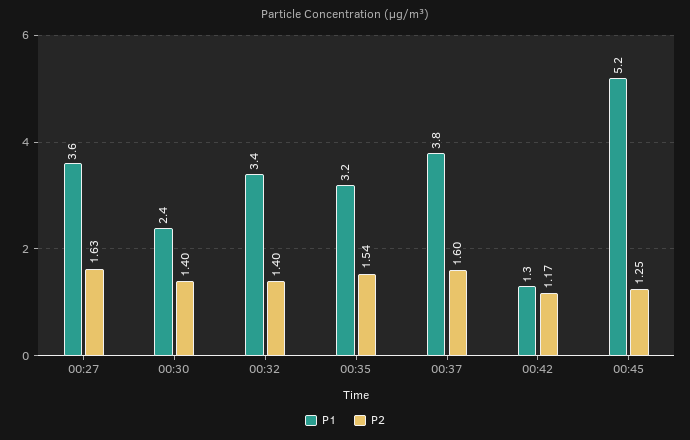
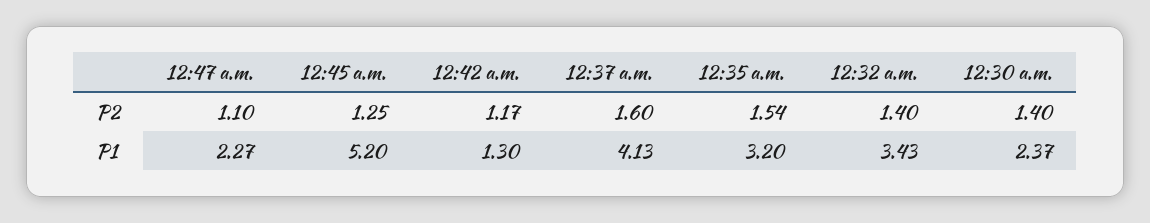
P1, 00:27: 3.6 -> none
P2, 00:27: 1.63 -> none
P1, 00:37: 3.8 -> 4.13
P2, 12:47 a.m.: none -> 1.1
P1, 12:47 a.m.: none -> 2.27

